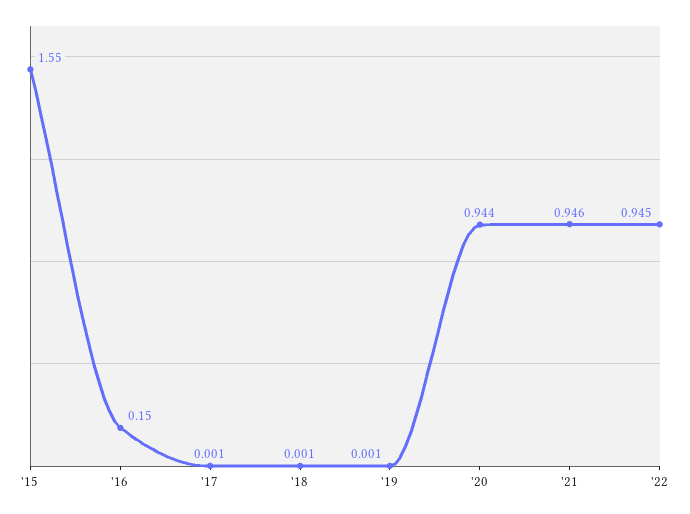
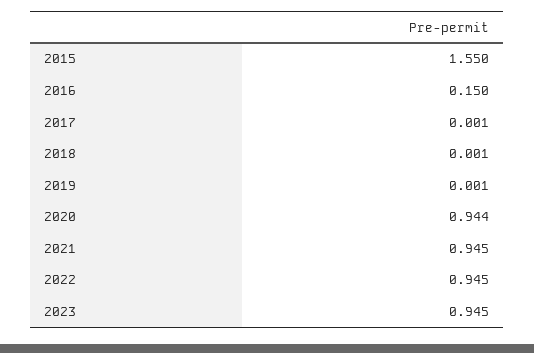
'21: 0.946 -> 0.945
2023: none -> 0.945

